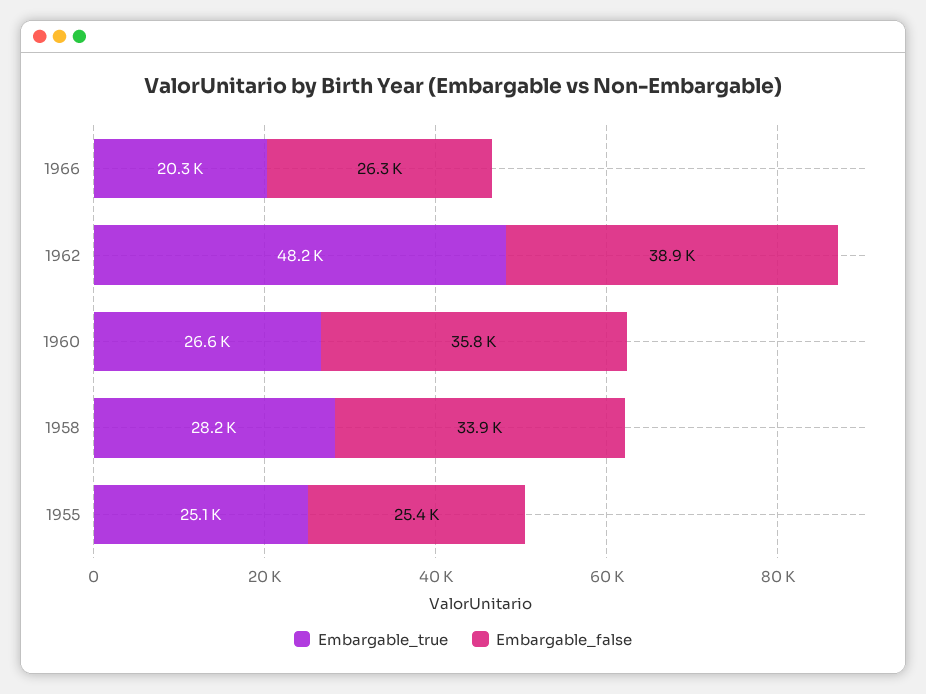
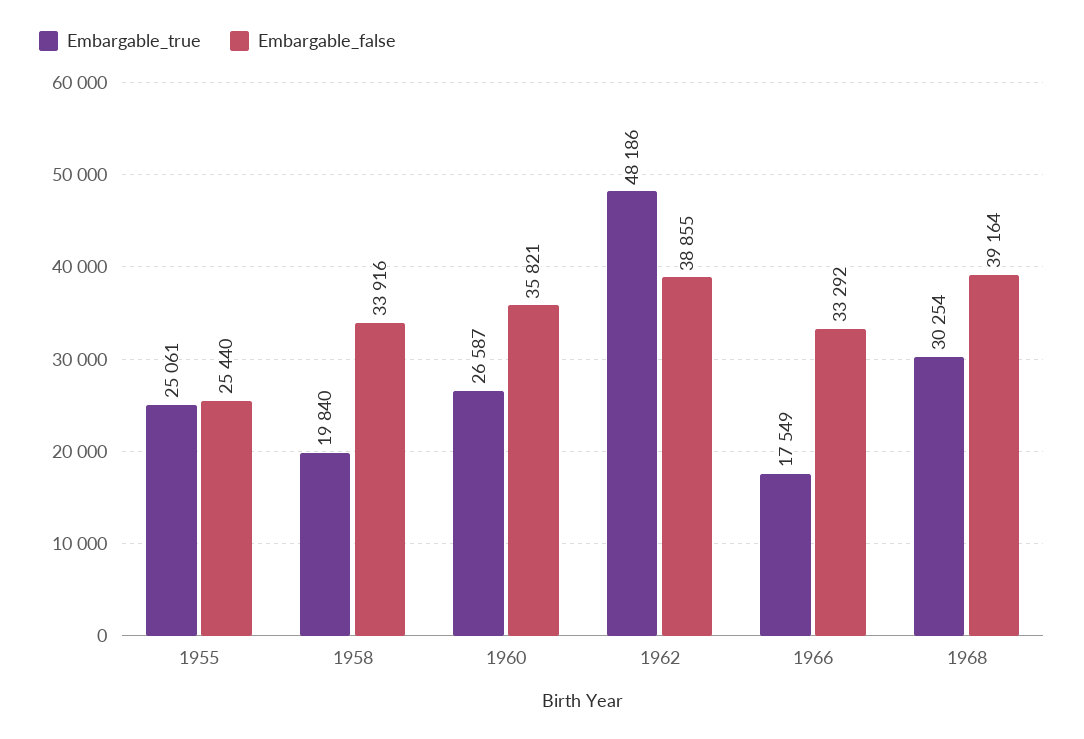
Embargable_true, 1966: 20300 -> 17549
Embargable_false, 1966: 26300 -> 33292
Embargable_true, 1958: 28200 -> 19840
Embargable_true, 1968: none -> 30254
Embargable_false, 1968: none -> 39164

